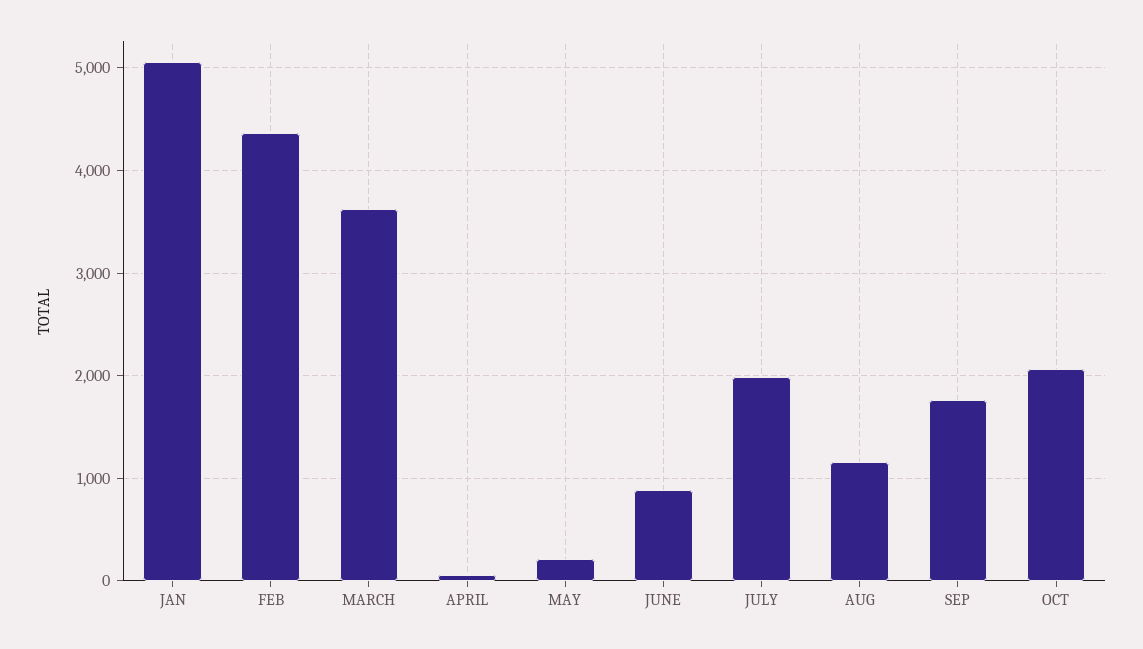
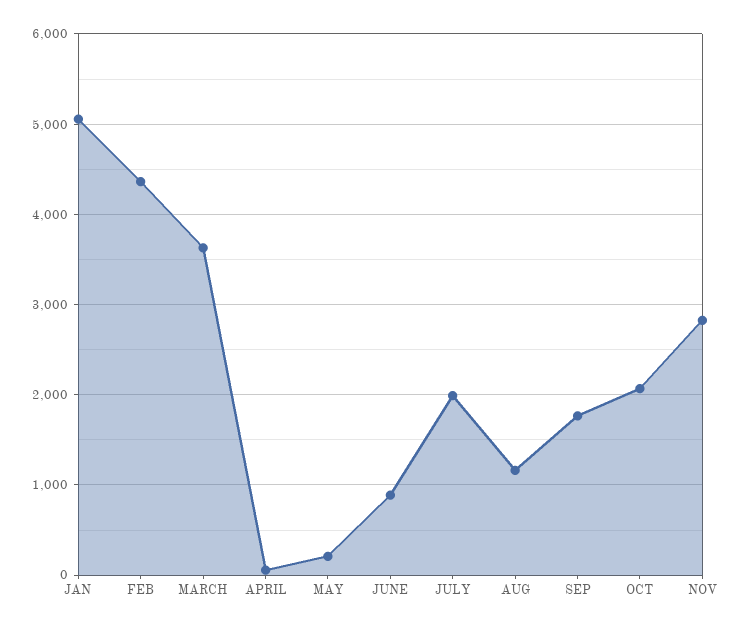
NOV: none -> 2800

